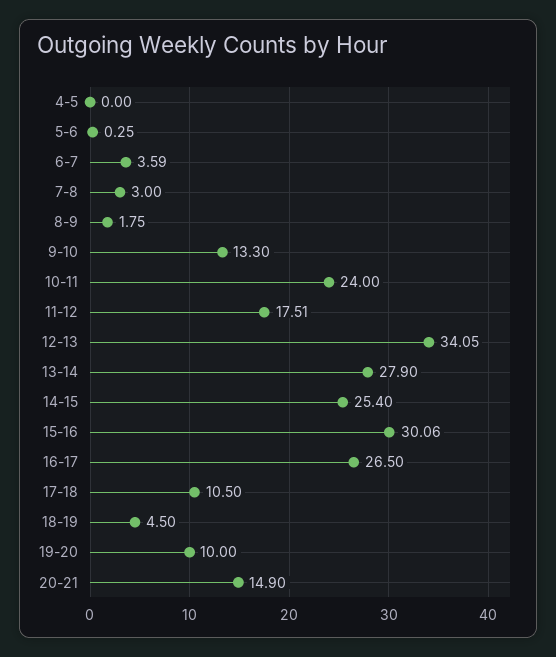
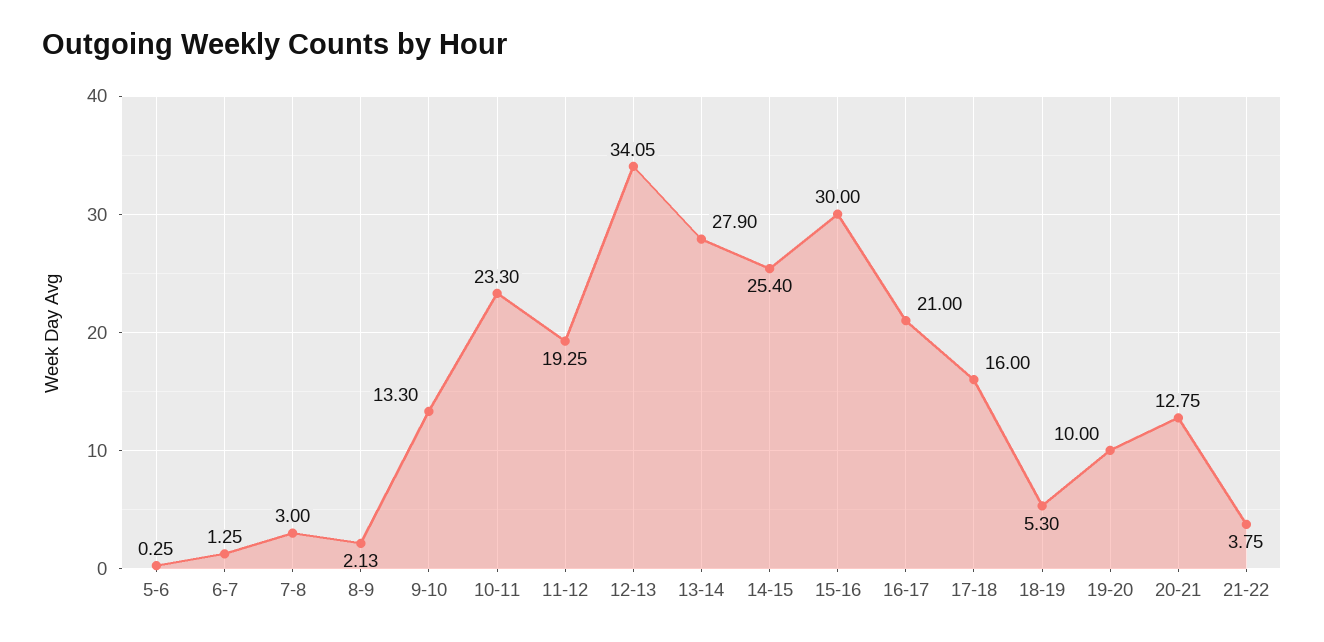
4-5: 0 -> none
6-7: 3.59 -> 1.25
8-9: 1.75 -> 2.13
10-11: 24 -> 23.3
11-12: 17.51 -> 19.25
15-16: 30.06 -> 30
16-17: 26.5 -> 21
17-18: 10.5 -> 16
18-19: 4.5 -> 5.3
20-21: 14.9 -> 12.75
21-22: none -> 3.75

